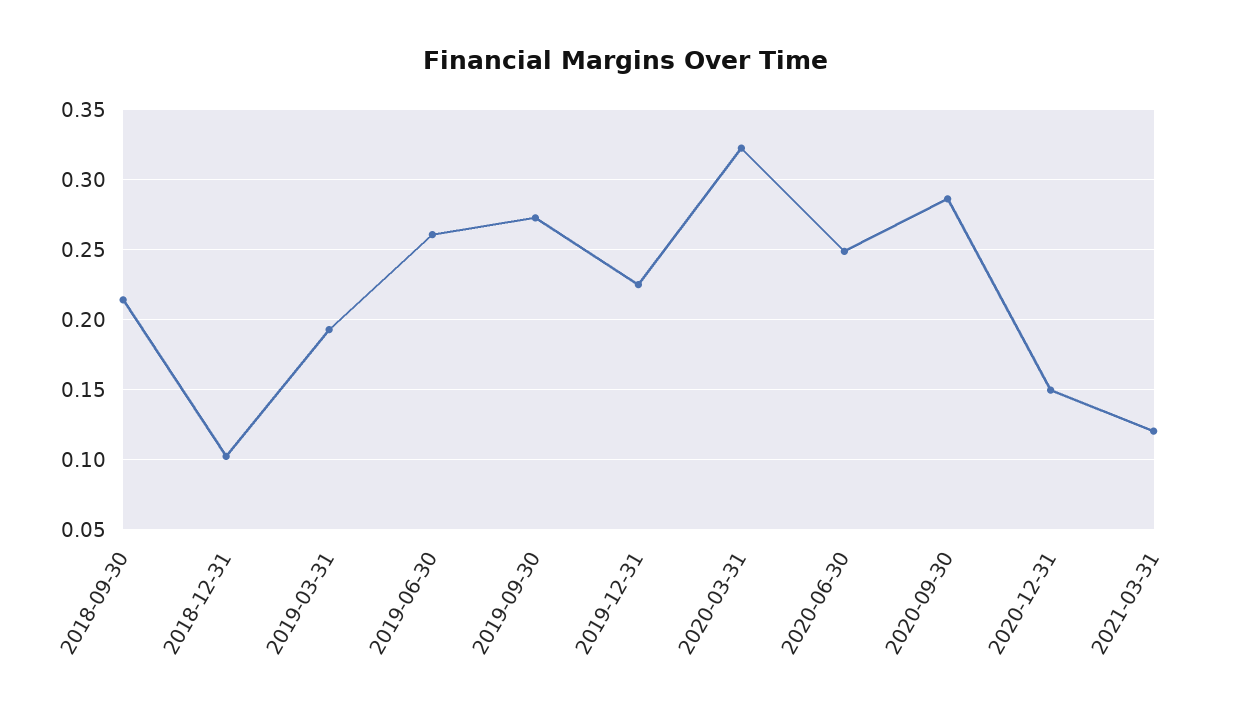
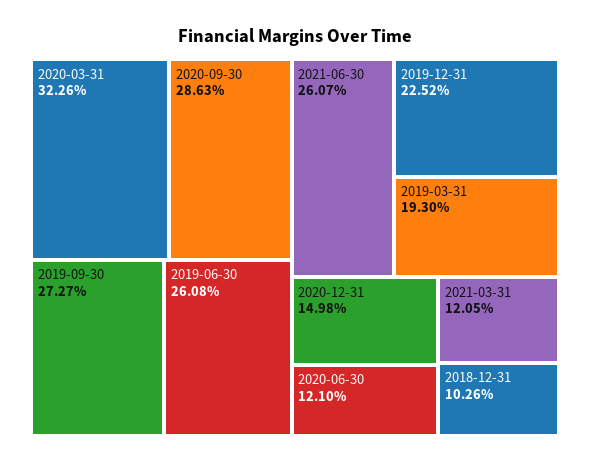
2018-09-30: 0.215 -> none
2020-06-30: 0.25 -> 0.121
2021-06-30: none -> 0.2607

